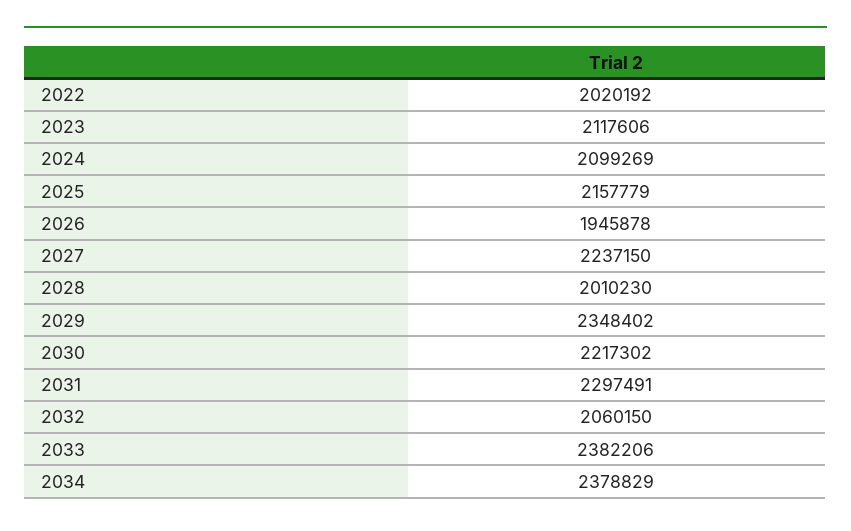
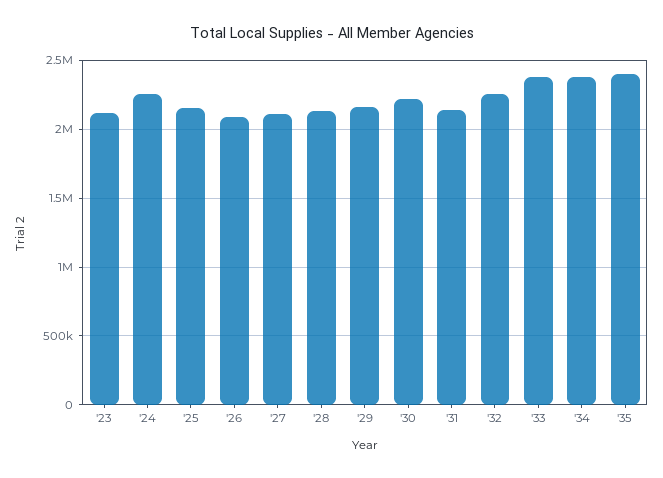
2022: 2020192 -> none
2024: 2099269 -> 2250000
2026: 1945878 -> 2100000
2027: 2237150 -> 2100000
2028: 2010230 -> 2150000
2029: 2348402 -> 2150000
2031: 2297491 -> 2150000
2032: 2060150 -> 2250000
'35: none -> 2400000

